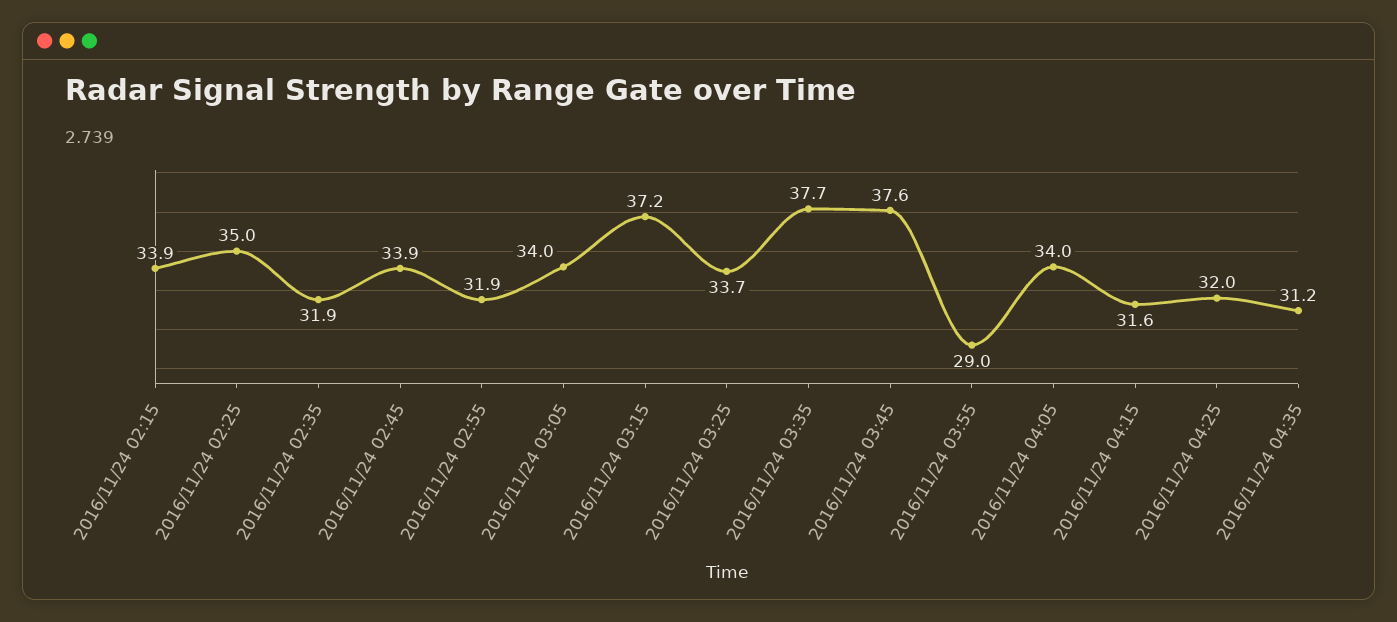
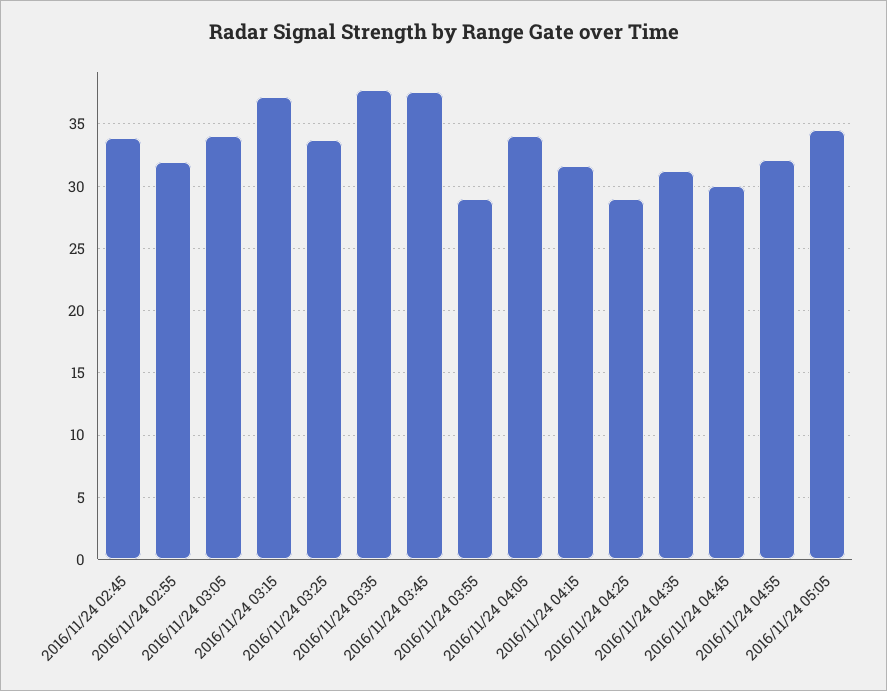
2016/11/24 02:15: 33.9 -> none
2016/11/24 02:25: 35 -> none
2016/11/24 02:35: 31.9 -> none
2016/11/24 04:25: 32 -> 29
2016/11/24 04:45: none -> 30
2016/11/24 04:55: none -> 32
2016/11/24 05:05: none -> 34.5

